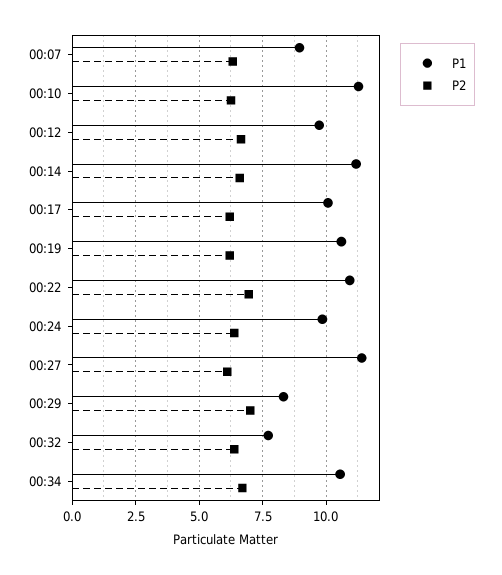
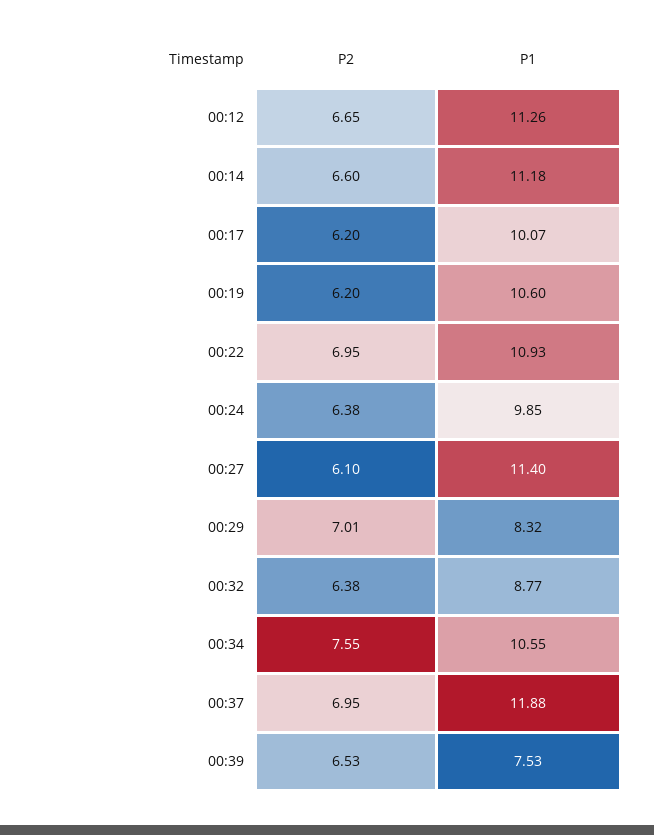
P1, 00:07: 9 -> none
P2, 00:07: 6.25 -> none
P1, 00:10: 11.25 -> none
P2, 00:10: 6.25 -> none
P1, 00:12: 9.75 -> 11.26
P1, 00:32: 7.75 -> 8.77
P2, 00:34: 6.75 -> 7.55
P2, 00:37: none -> 6.95
P1, 00:37: none -> 11.88
P2, 00:39: none -> 6.53
P1, 00:39: none -> 7.53

